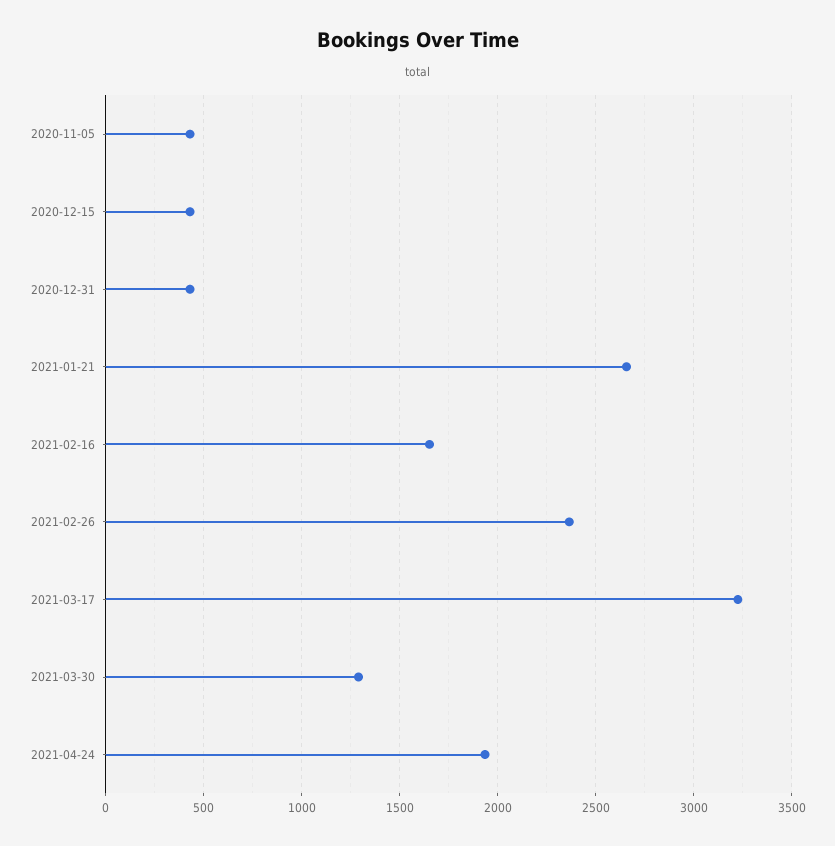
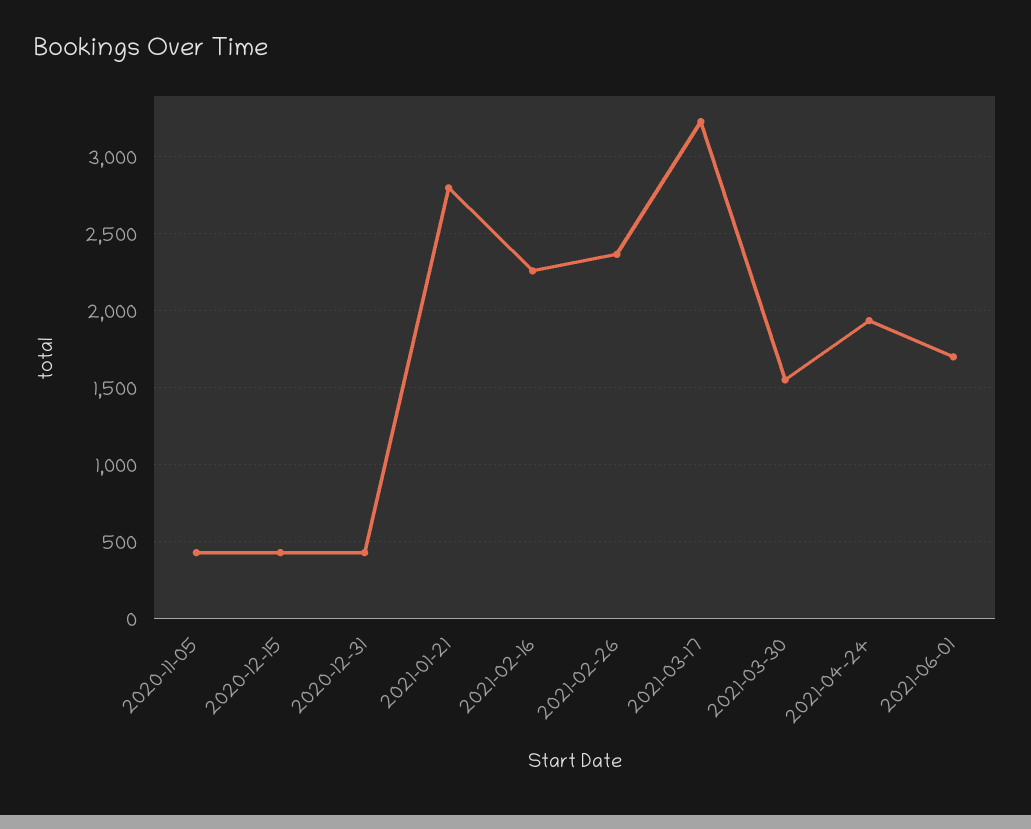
2021-01-21: 2650 -> 2800
2021-02-16: 1650 -> 2250
2021-03-30: 1300 -> 1550
2021-06-01: none -> 1700

